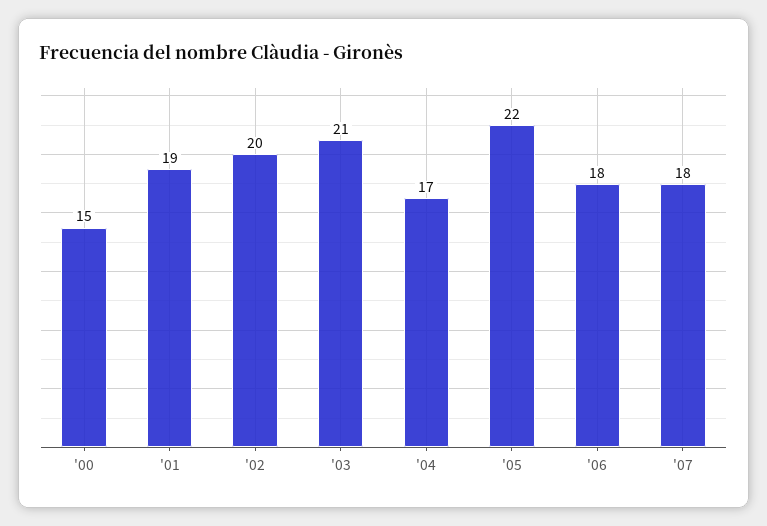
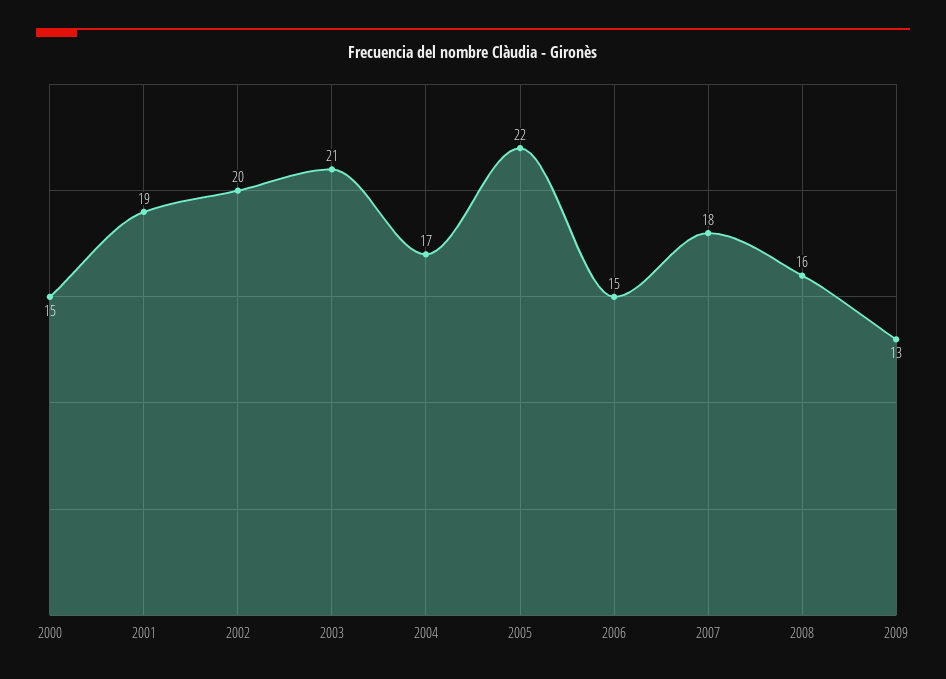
'06: 18 -> 15
2008: none -> 16
2009: none -> 13

